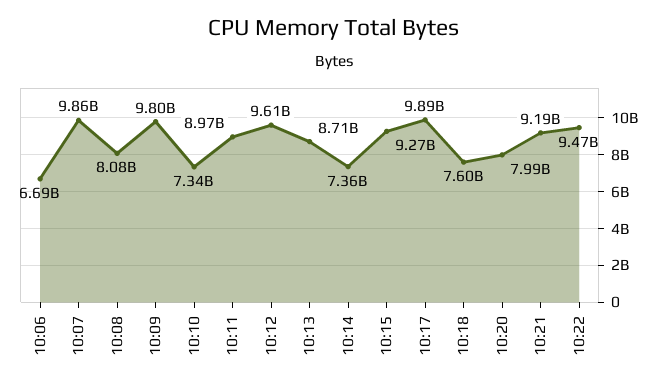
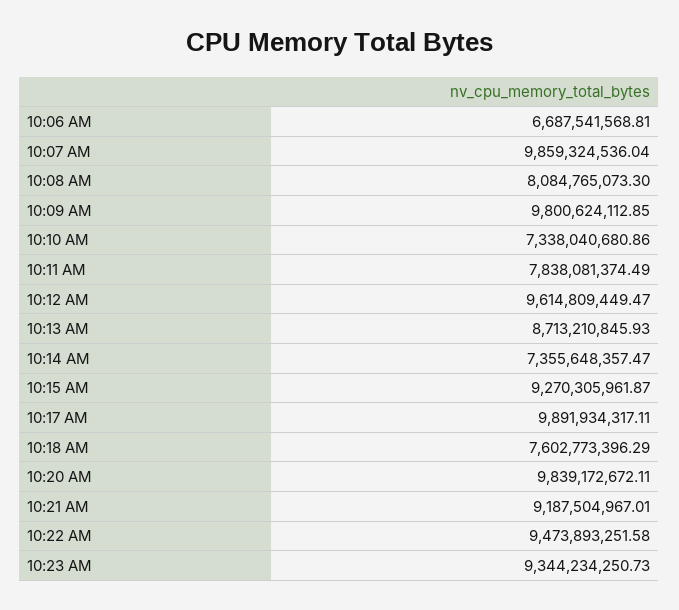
10:11: 8970000000 -> 7838081374.49
10:20: 7990000000 -> 9839172672.11
10:23 AM: none -> 9344234250.73

